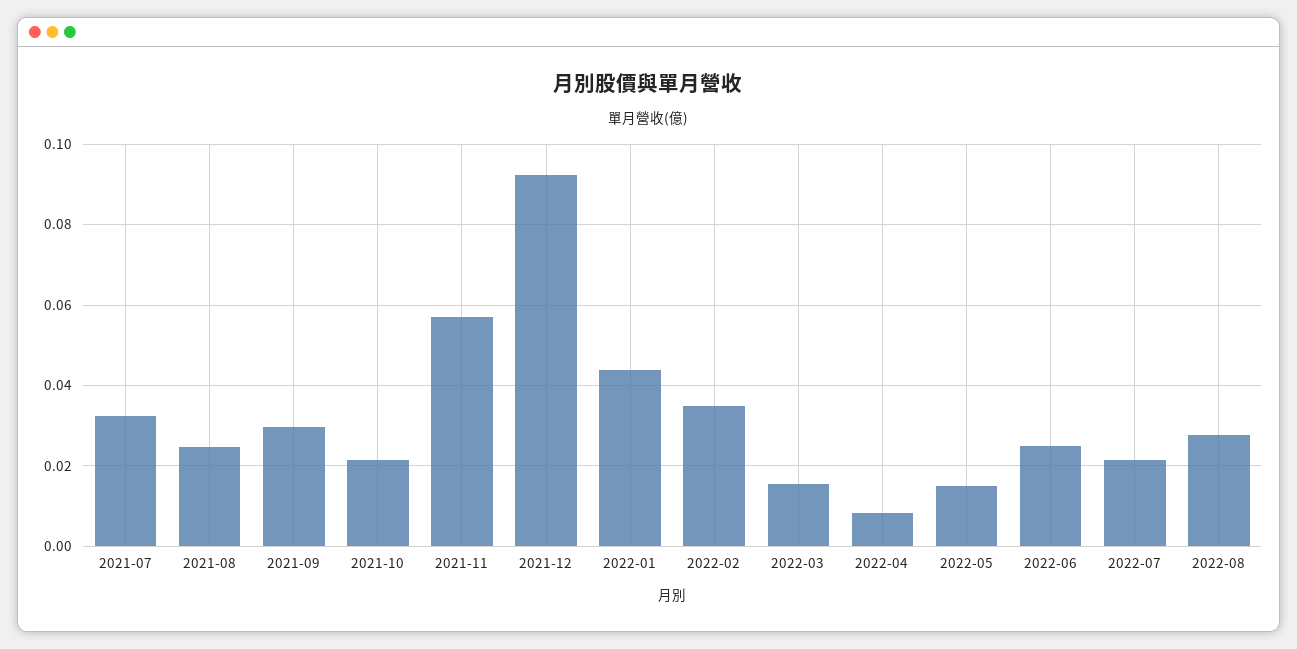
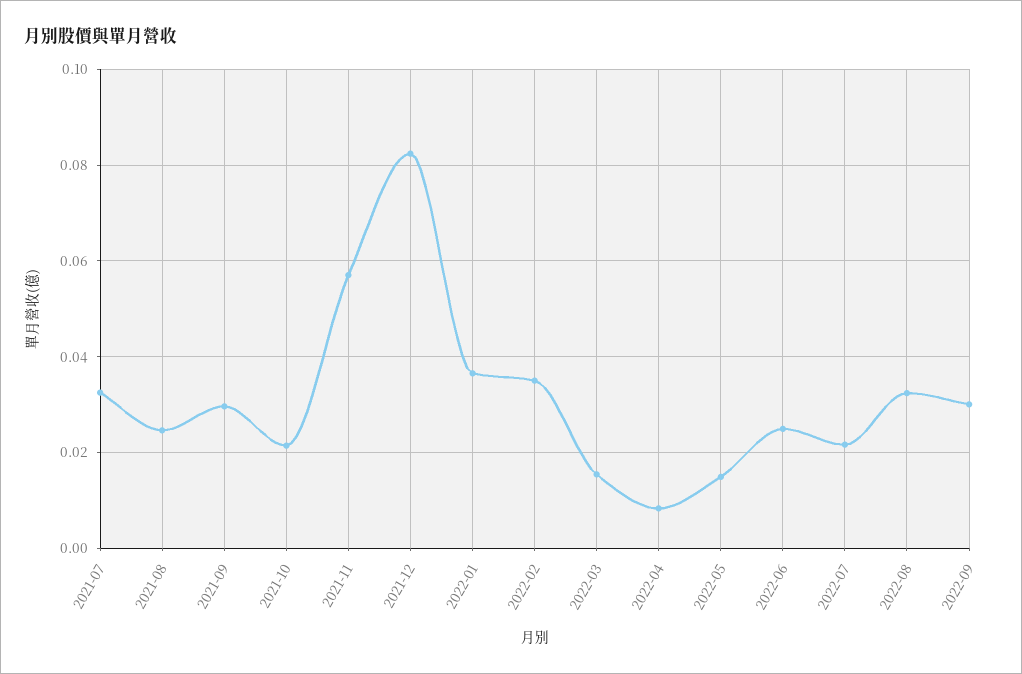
2021-12: 0.092 -> 0.082
2022-01: 0.044 -> 0.036
2022-08: 0.028 -> 0.032
2022-09: none -> 0.03

